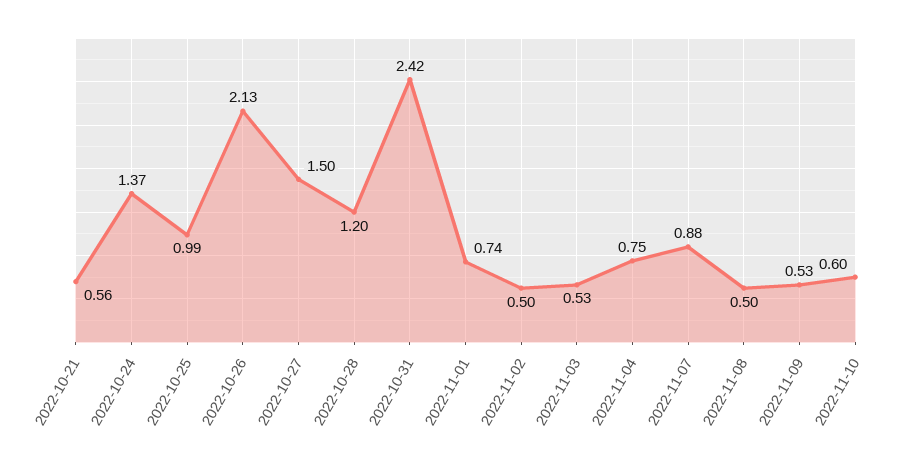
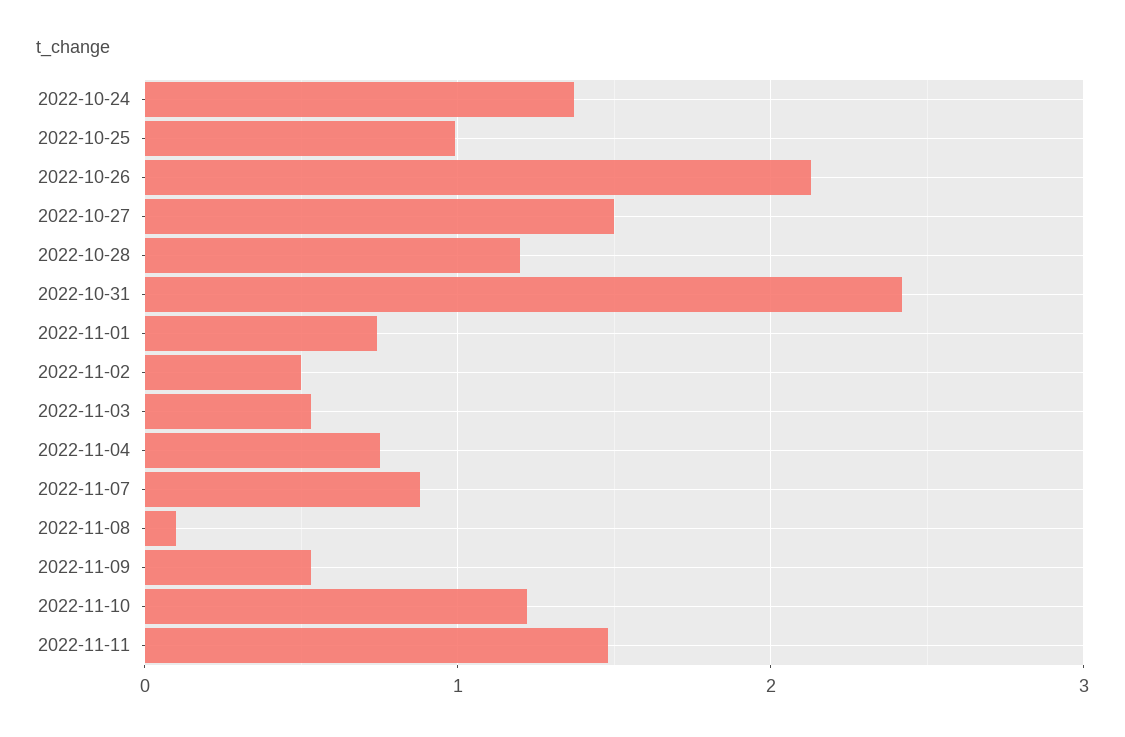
2022-10-21: 0.56 -> none
2022-11-08: 0.5 -> 0.1
2022-11-10: 0.6 -> 1.2
2022-11-11: none -> 1.5

